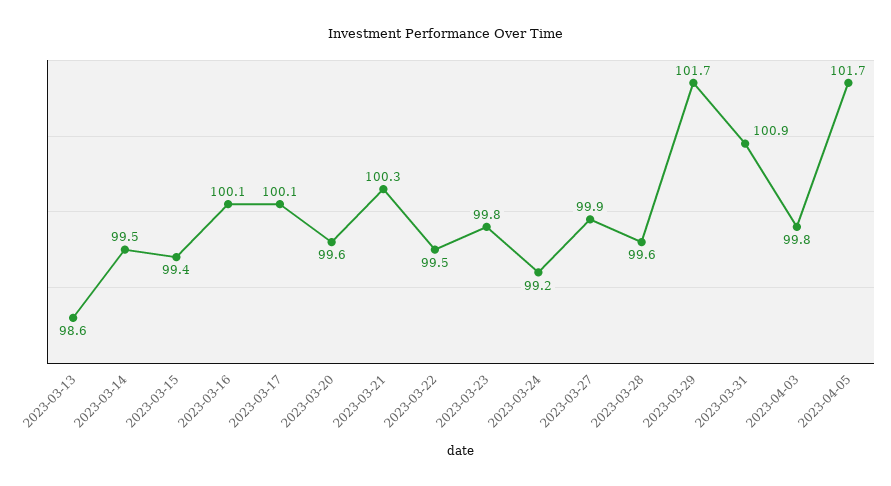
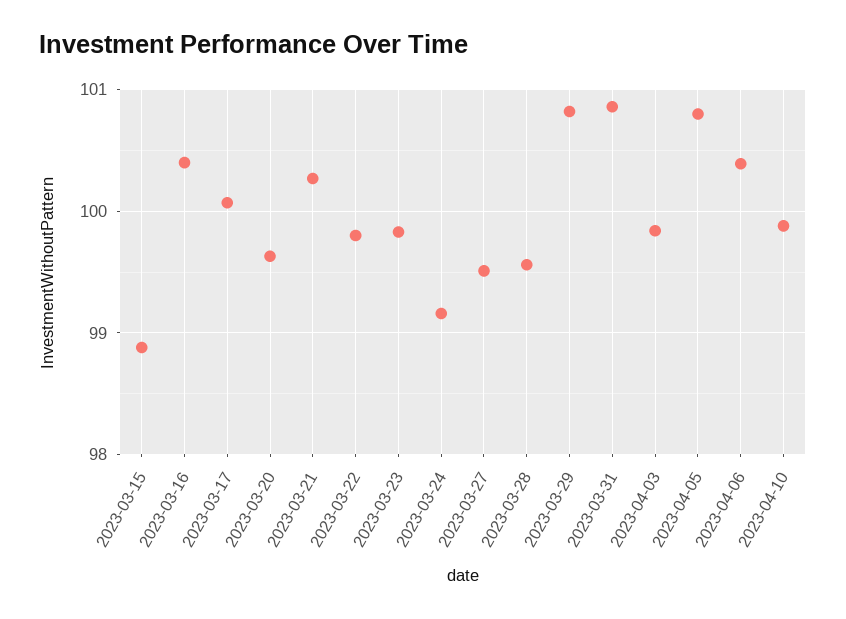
2023-03-13: 98.6 -> none
2023-03-14: 99.5 -> none
2023-03-15: 99.4 -> 98.9
2023-03-16: 100.1 -> 100.4
2023-03-22: 99.5 -> 99.8
2023-03-27: 99.9 -> 99.5
2023-03-29: 101.7 -> 100.8
2023-04-05: 101.7 -> 100.8
2023-04-06: none -> 100.4
2023-04-10: none -> 99.9

